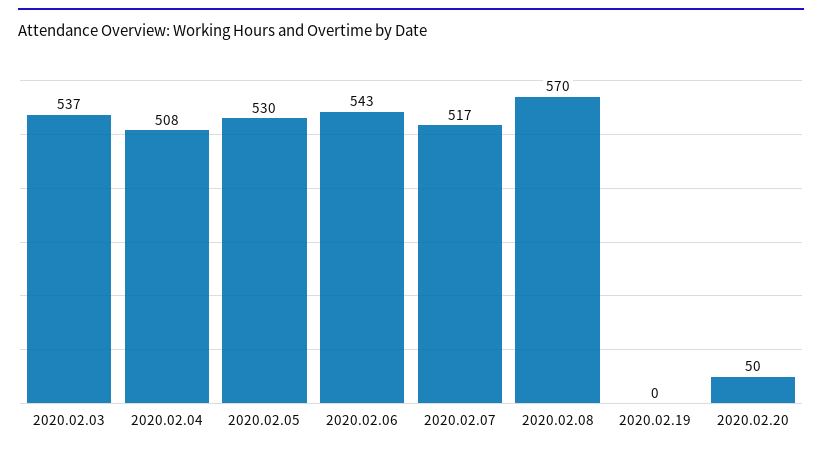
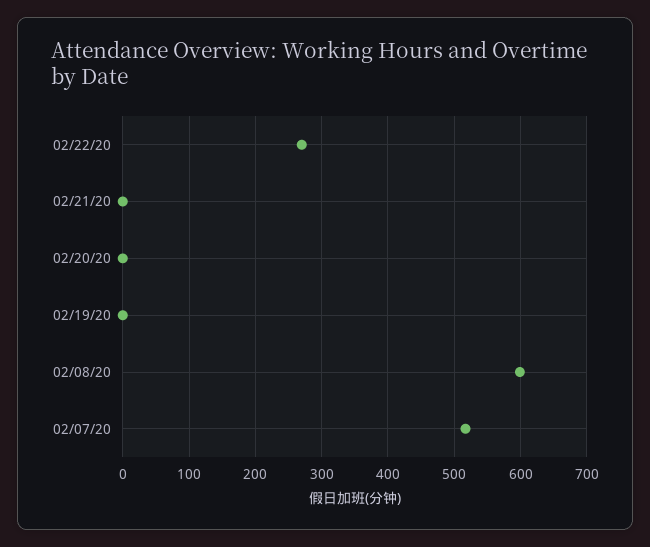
2020.02.03: 537 -> none
2020.02.04: 508 -> none
2020.02.05: 530 -> none
2020.02.06: 543 -> none
2020.02.08: 570 -> 600
2020.02.20: 50 -> 0
02/22/20: none -> 270
02/21/20: none -> 0

